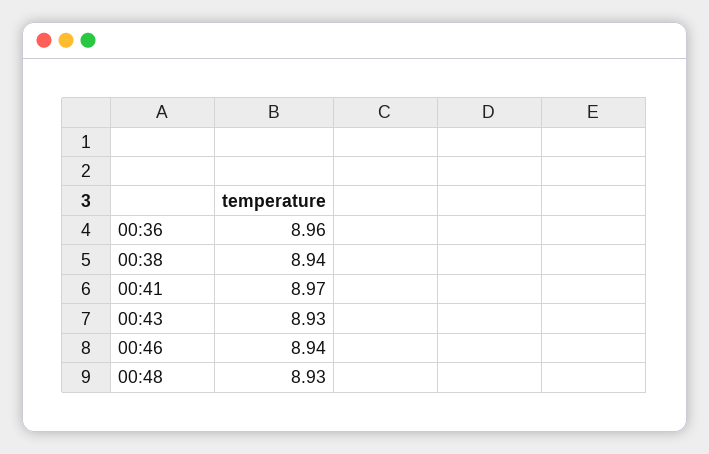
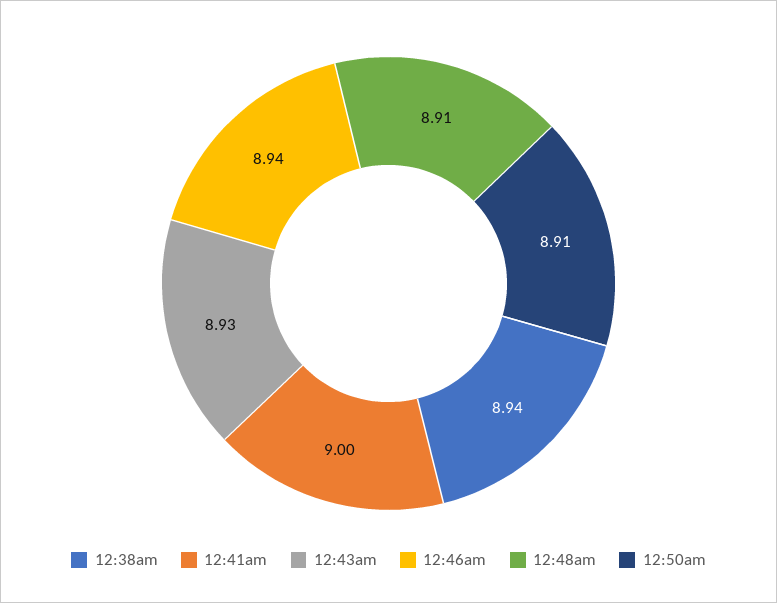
00:36: 8.96 -> none
00:41: 8.97 -> 9
00:48: 8.93 -> 8.91
12:50am: none -> 8.91

